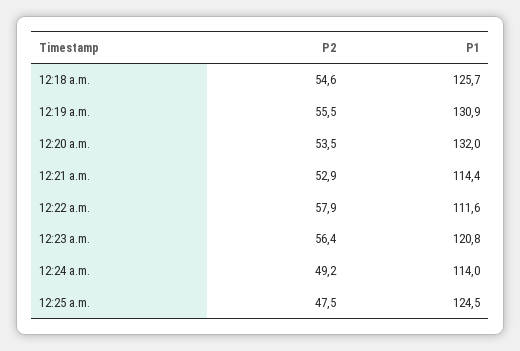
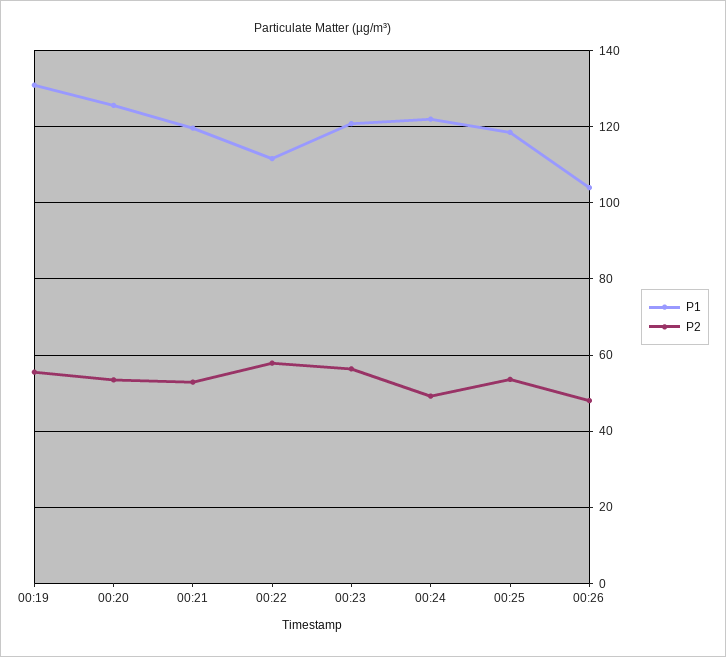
P2, 12:18 a.m.: 54.6 -> none
P1, 12:18 a.m.: 125.7 -> none
P1, 12:20 a.m.: 132 -> 126
P1, 12:21 a.m.: 114.4 -> 120
P1, 12:24 a.m.: 114 -> 122
P2, 12:25 a.m.: 47.5 -> 54
P1, 12:25 a.m.: 124.5 -> 118
P1, 00:26: none -> 104
P2, 00:26: none -> 48

